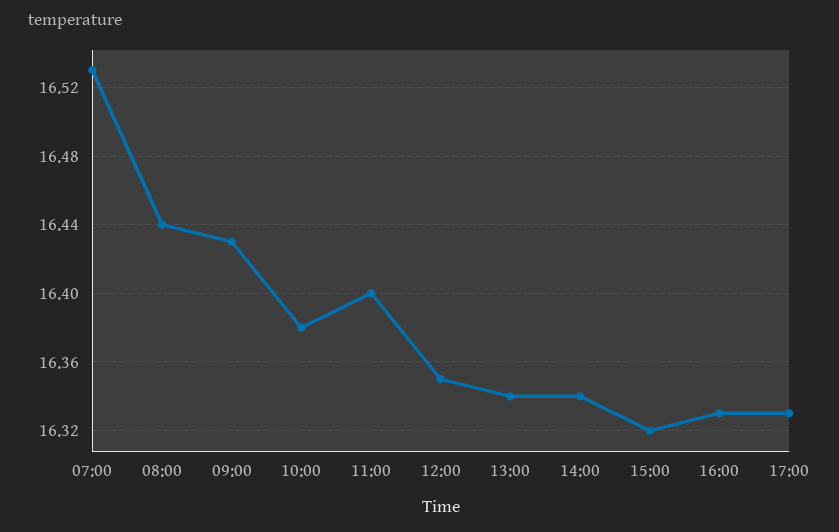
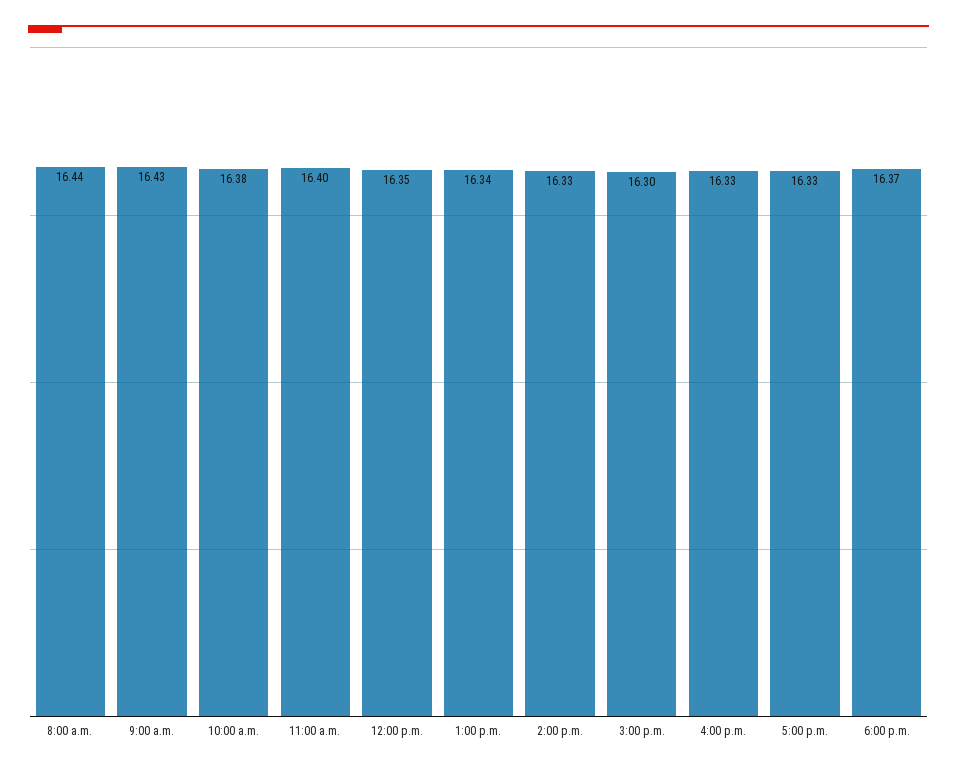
07:00: 16.53 -> none
14:00: 16.34 -> 16.33
15:00: 16.32 -> 16.3
6:00 p.m.: none -> 16.37

